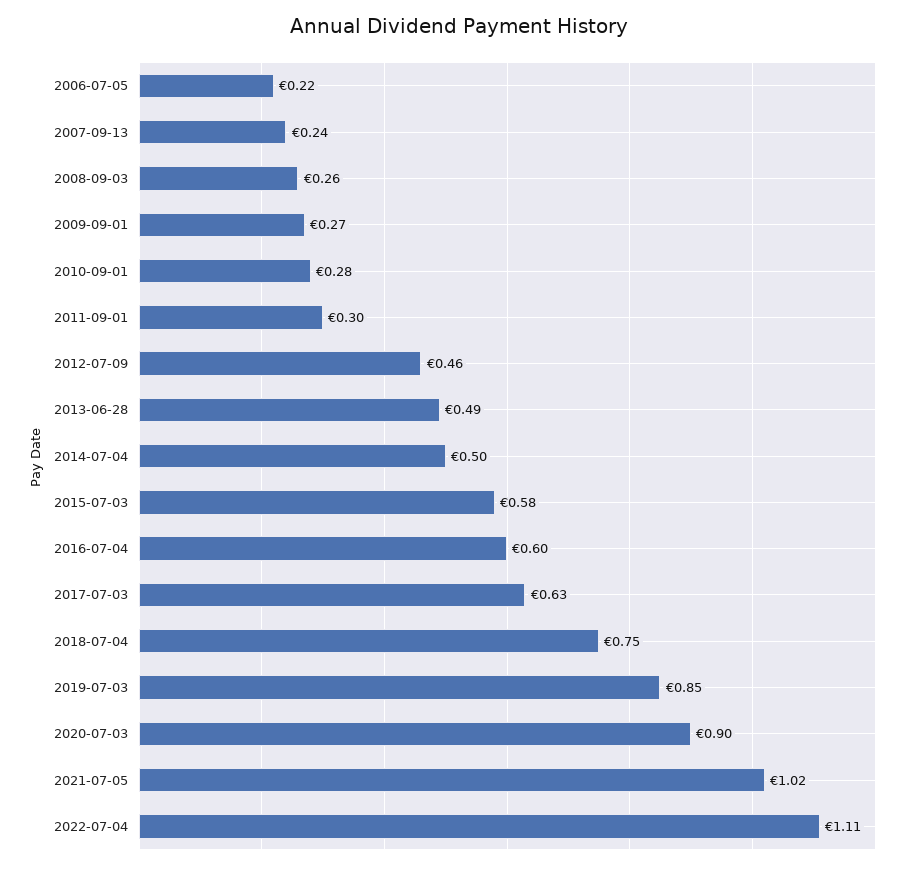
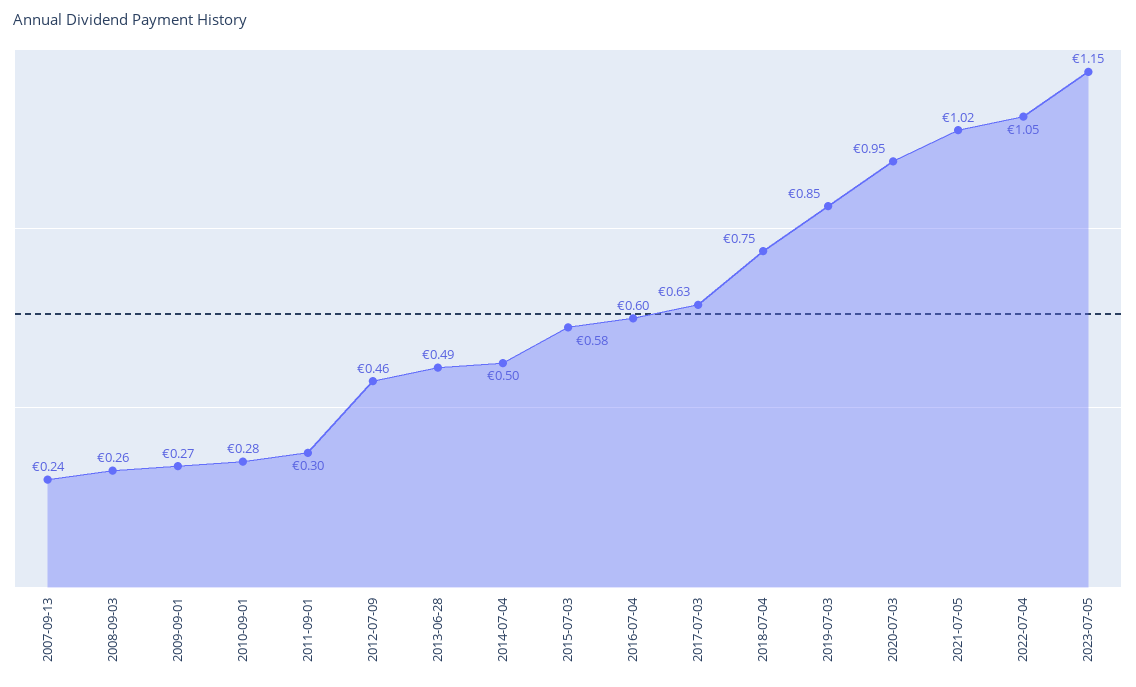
2006-07-05: 0.22 -> none
2020-07-03: 0.9 -> 0.95
2022-07-04: 1.11 -> 1.05
2023-07-05: none -> 1.15

